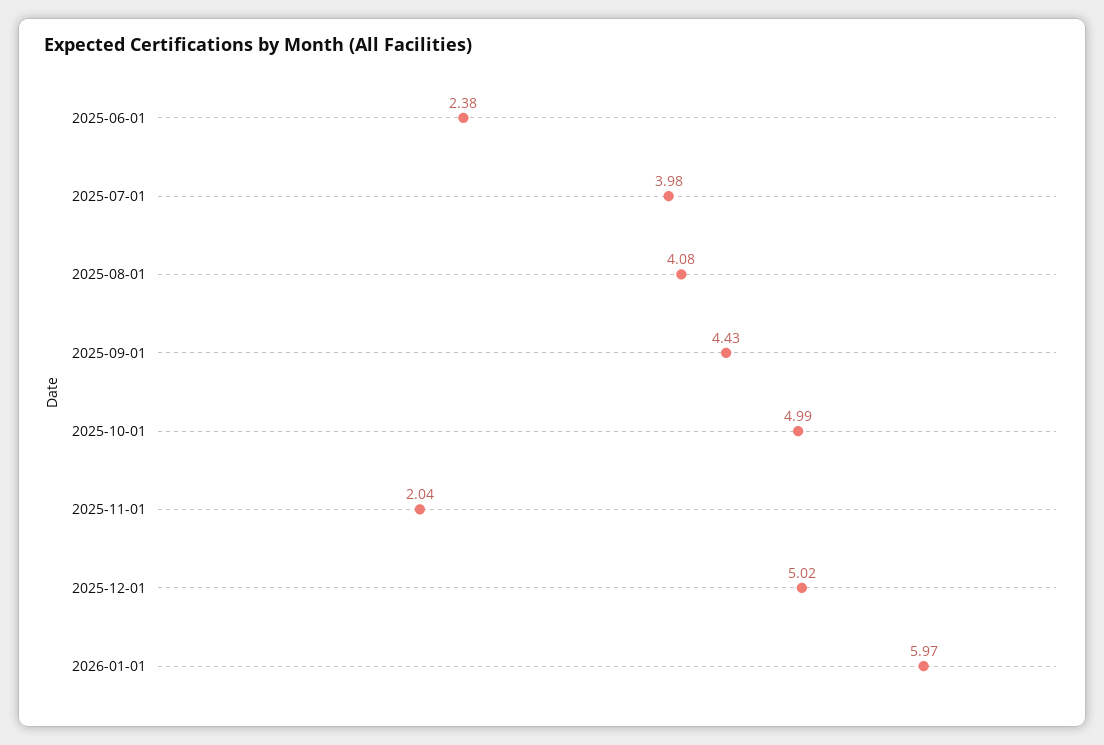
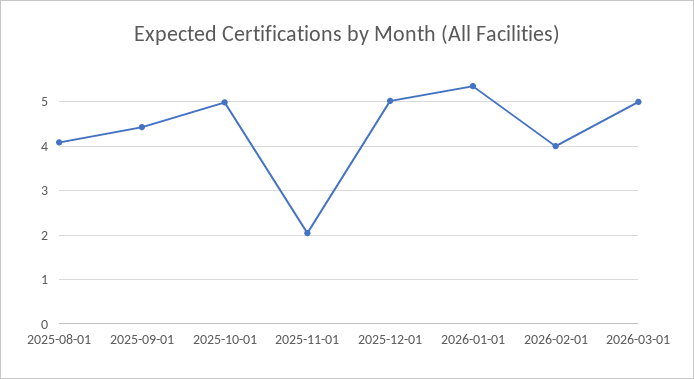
2025-06-01: 2.38 -> none
2025-07-01: 3.98 -> none
2026-01-01: 5.97 -> 5.4
2026-02-01: none -> 4
2026-03-01: none -> 5

